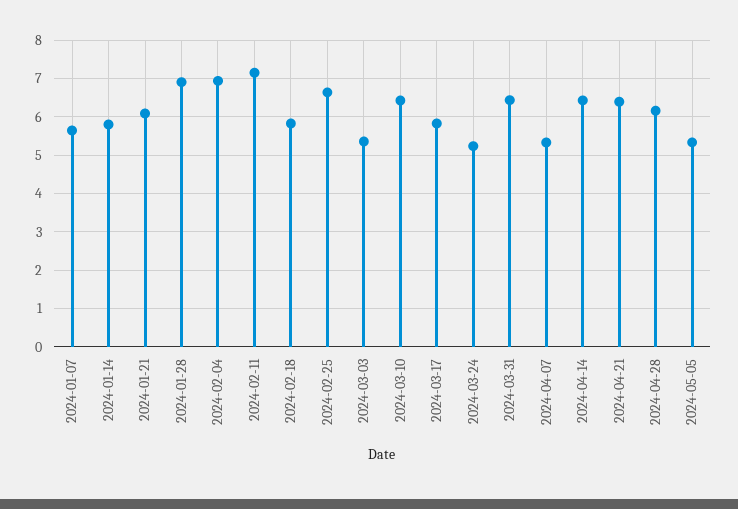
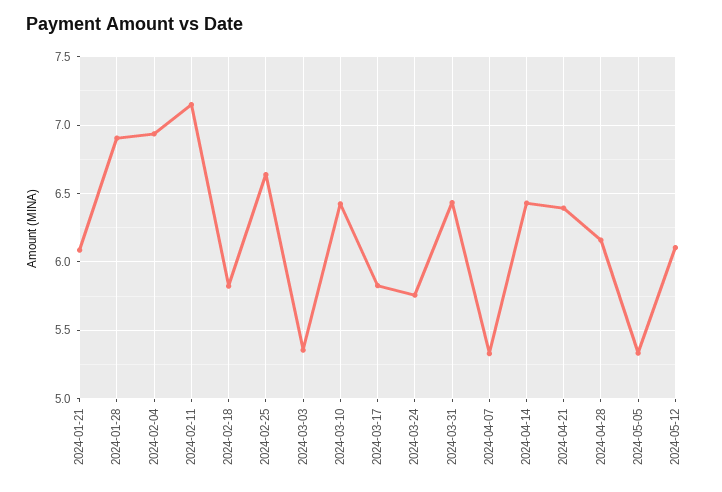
2024-01-07: 5.6 -> none
2024-01-14: 5.8 -> none
2024-03-24: 5.2 -> 5.75
2024-05-12: none -> 6.1

